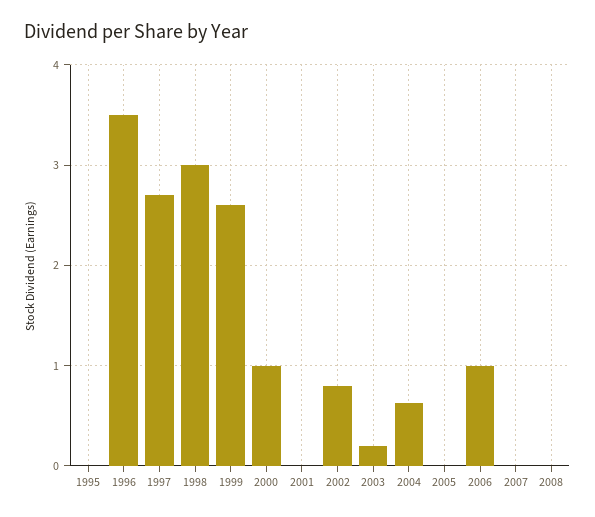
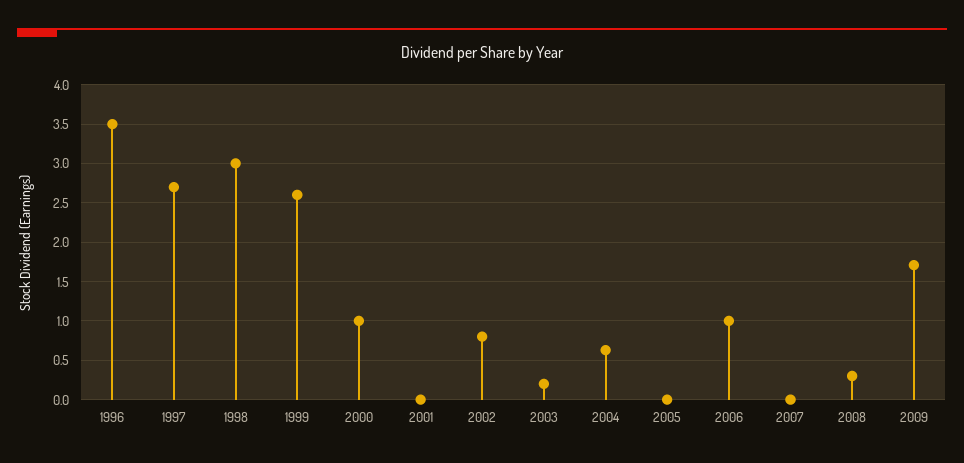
1995: 0 -> none
2008: 0 -> 0.3
2009: none -> 1.7

